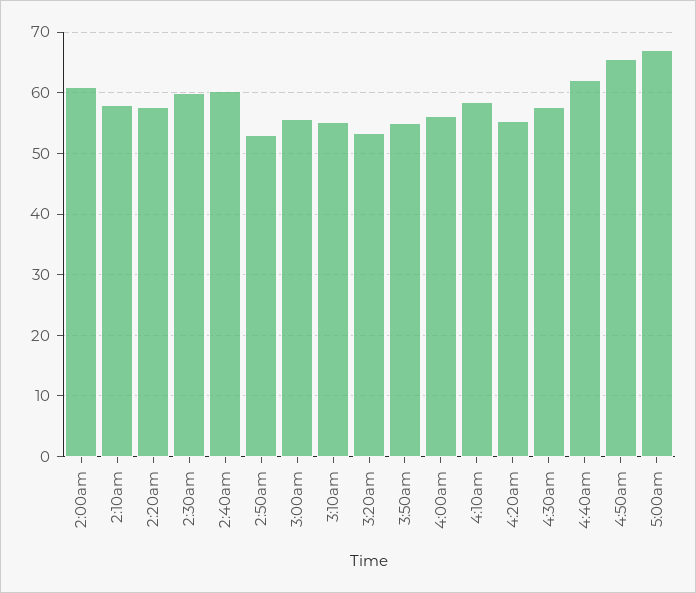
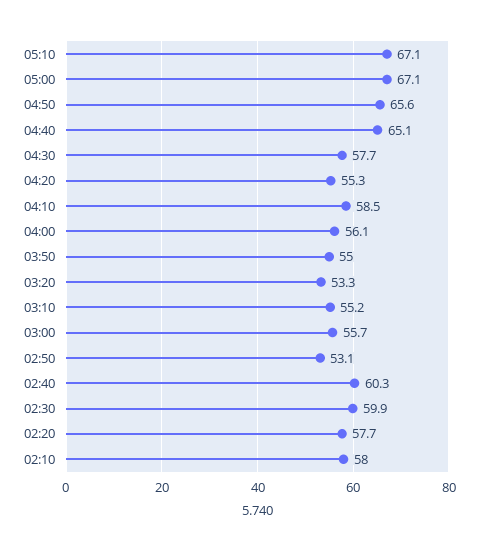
2:00am: 61 -> none
4:40am: 62 -> 65.1
05:10: none -> 67.1

